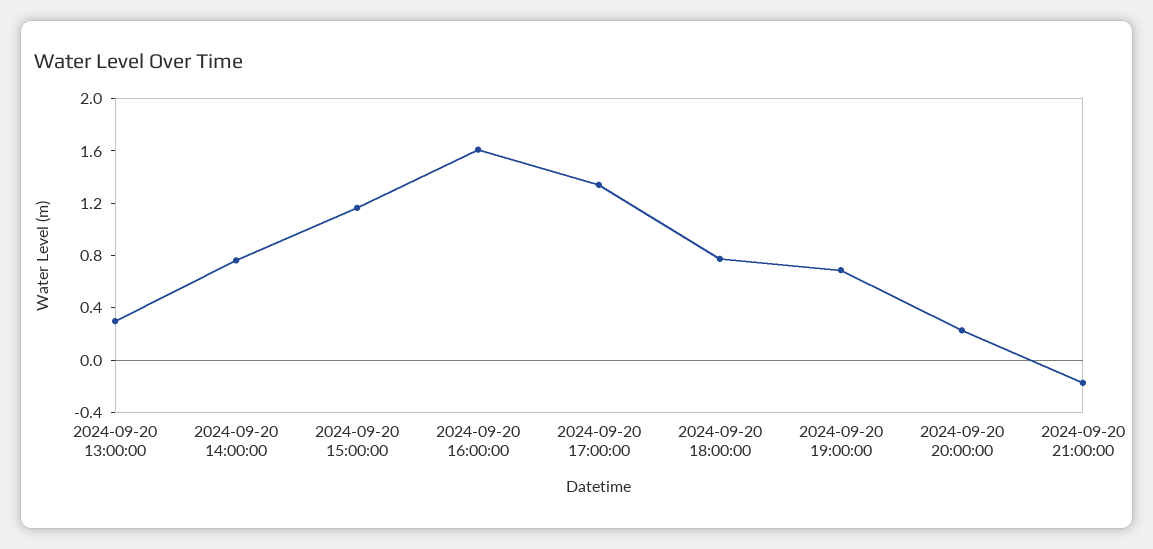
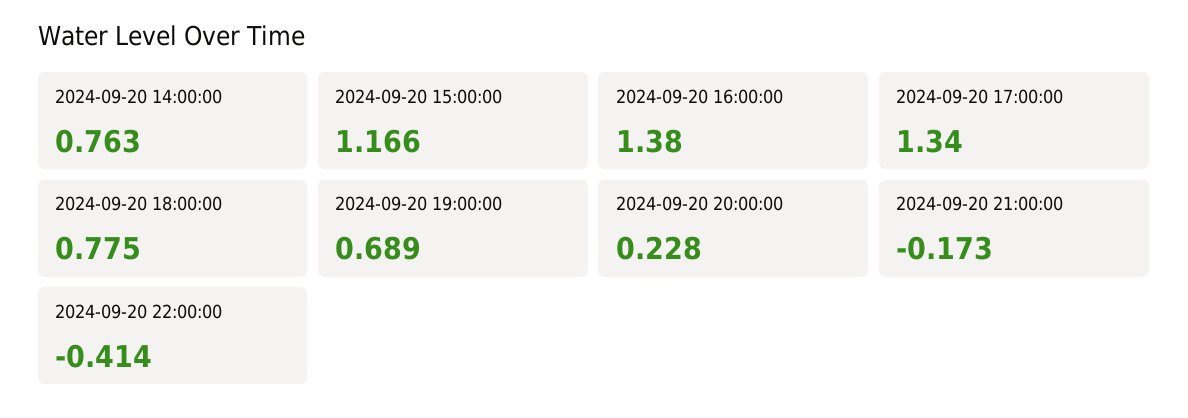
2024-09-20 13:00:00: 0.3 -> none
2024-09-20 16:00:00: 1.6 -> 1.38
2024-09-20 22:00:00: none -> -0.414

